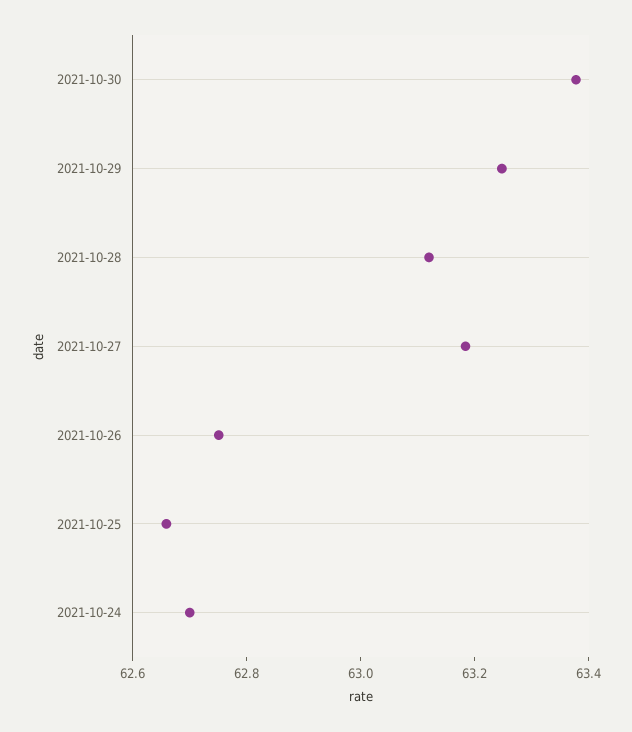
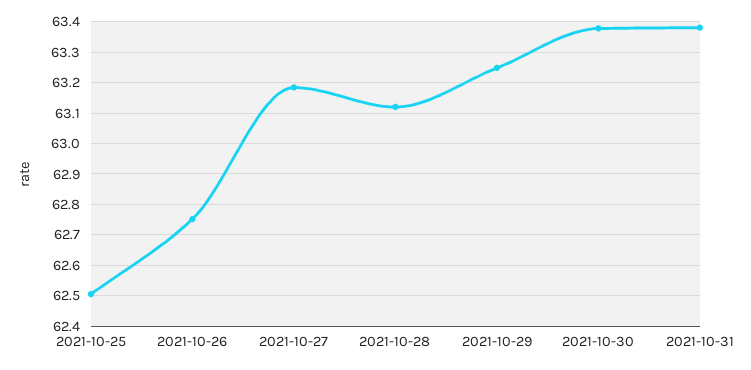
2021-10-25: 62.65 -> 62.5
2021-10-24: 62.7 -> none
2021-10-31: none -> 63.38

